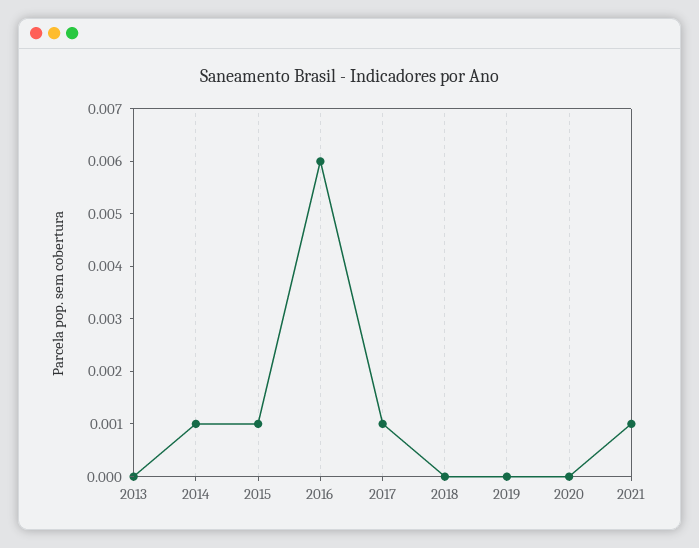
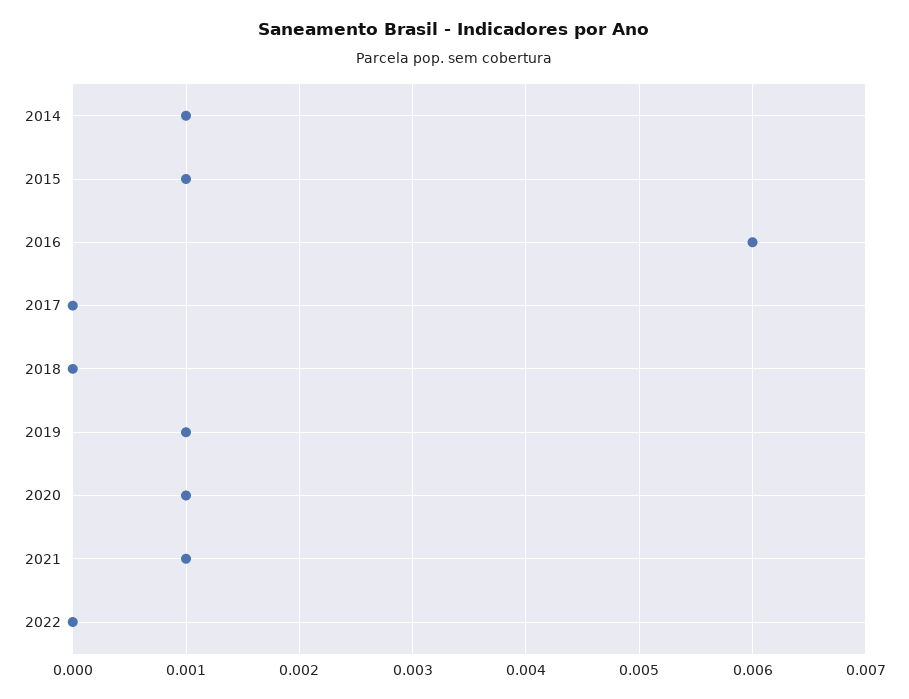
2013: 0 -> none
2017: 0.001 -> 0
2019: 0 -> 0.001
2020: 0 -> 0.001
2022: none -> 0

